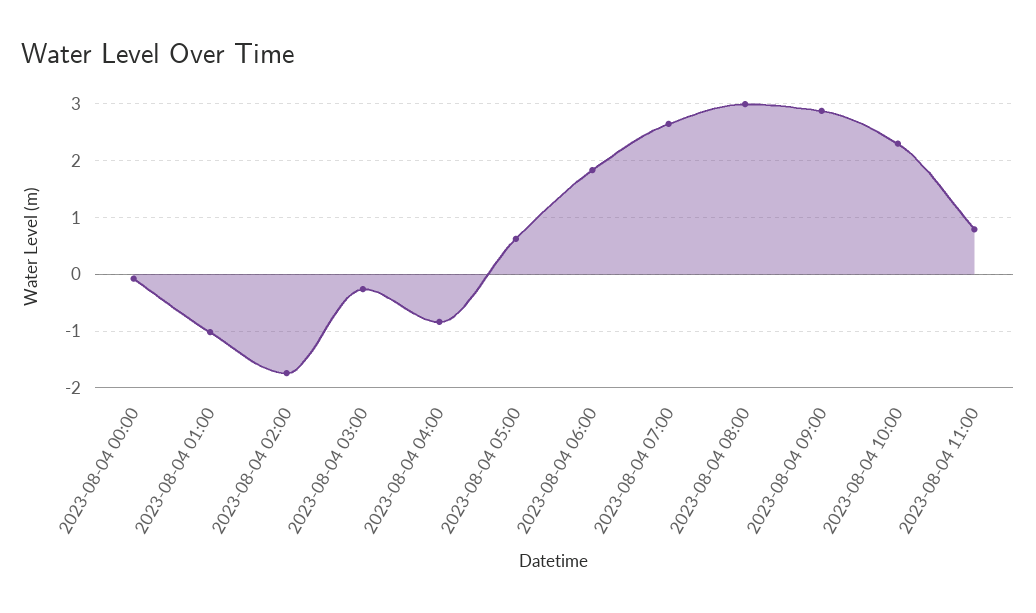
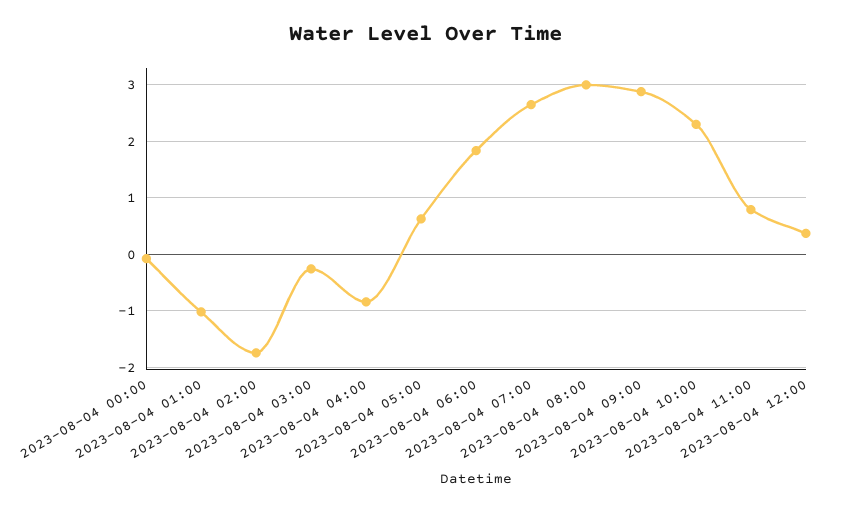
2023-08-04 12:00: none -> 0.4

